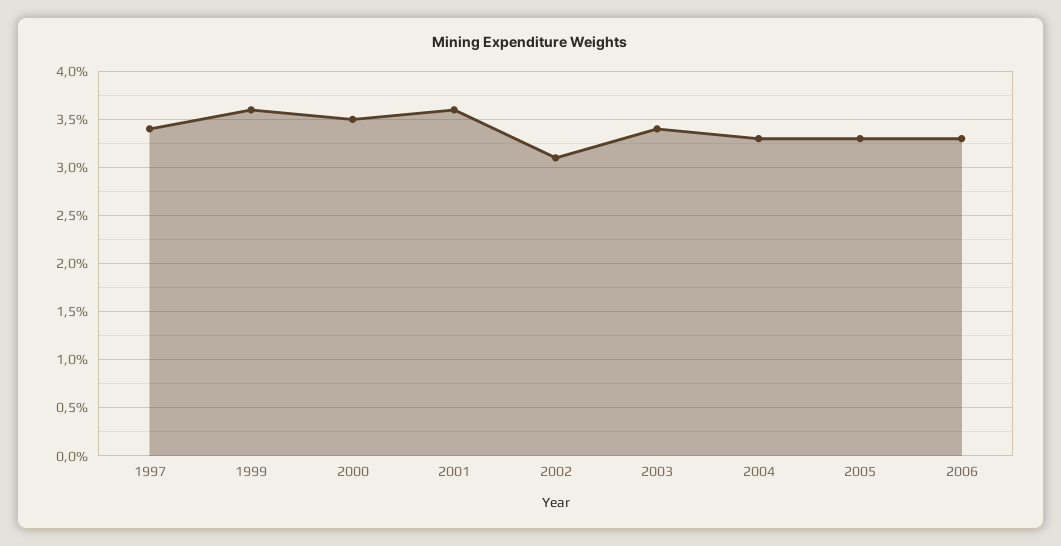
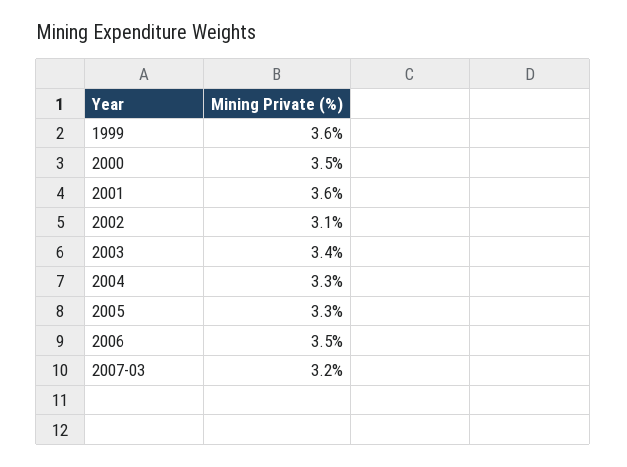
1997: 3.4 -> none
2006: 3.3 -> 3.5
2007-03: none -> 3.2

